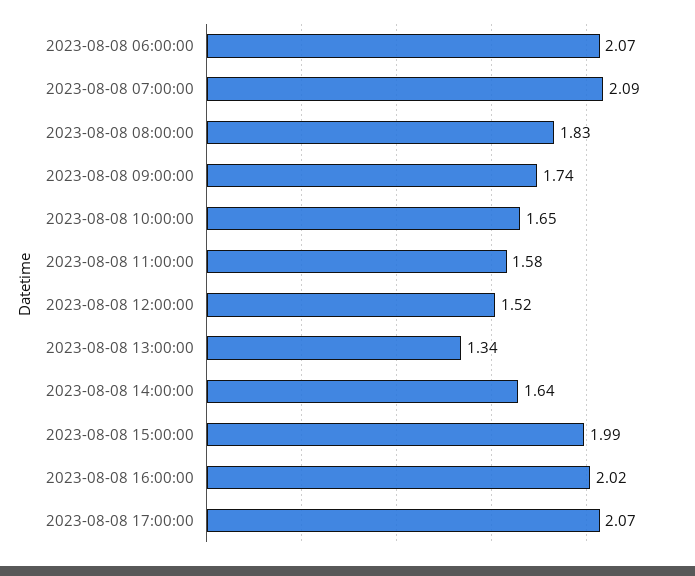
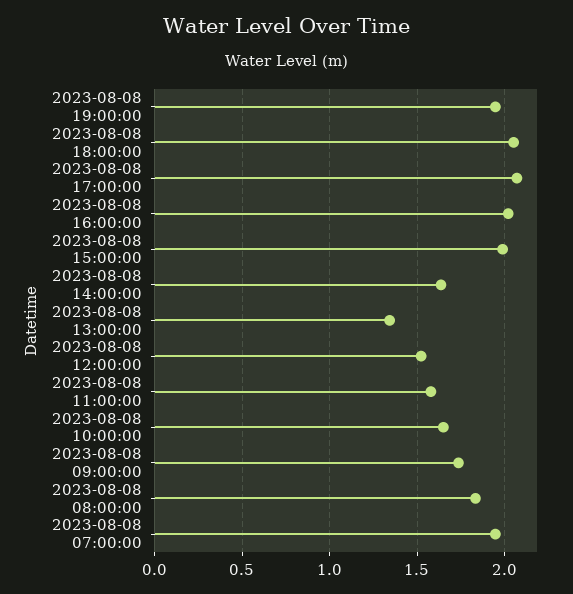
2023-08-08 06:00:00: 2.07 -> none
2023-08-08 07:00:00: 2.09 -> 1.95
2023-08-08 19:00:00: none -> 1.95
2023-08-08 18:00:00: none -> 2.05

